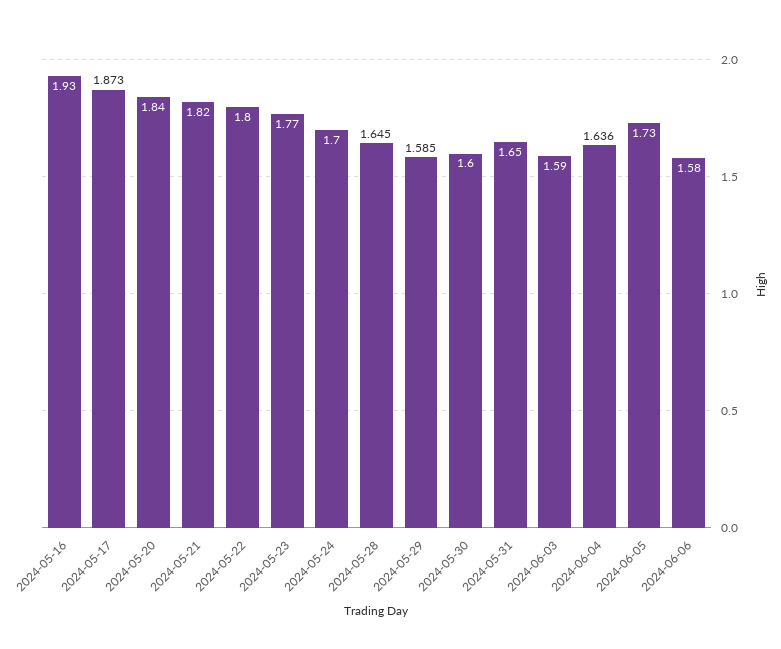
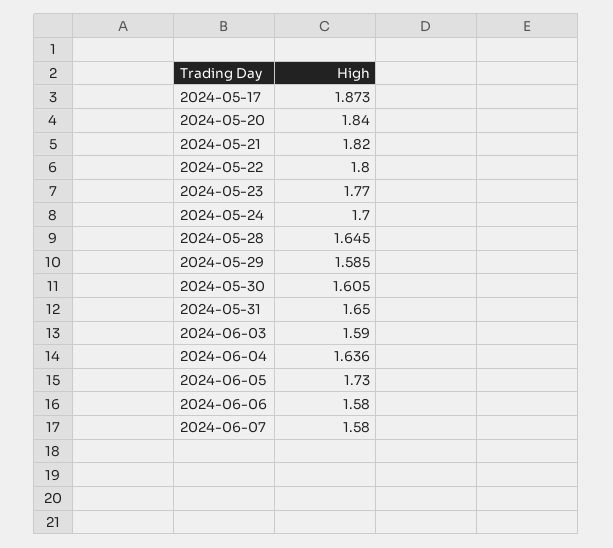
2024-05-16: 1.93 -> none
2024-05-30: 1.6 -> 1.605
2024-06-07: none -> 1.58

